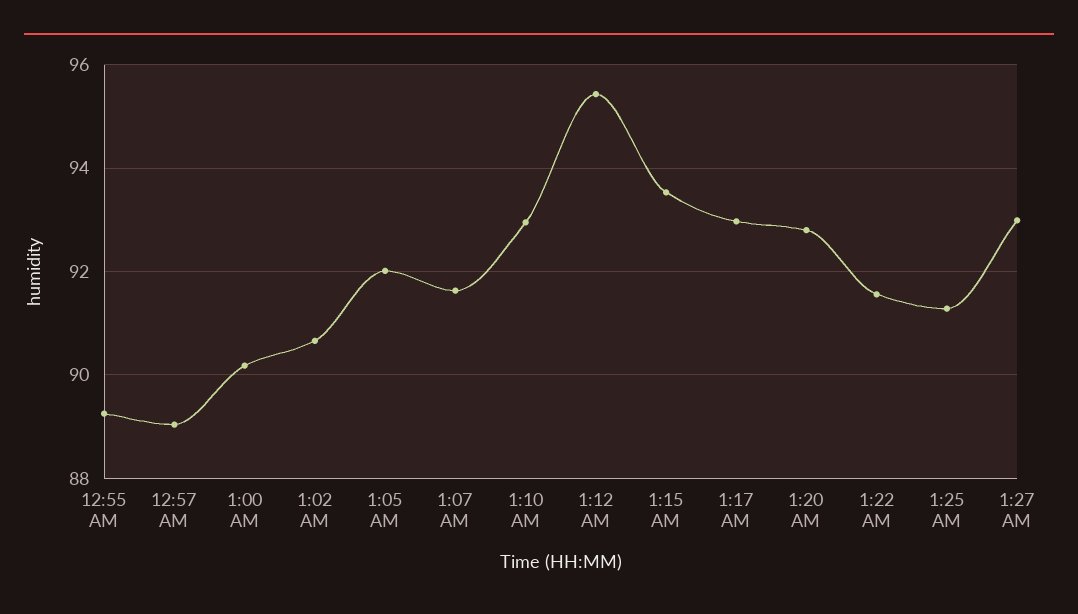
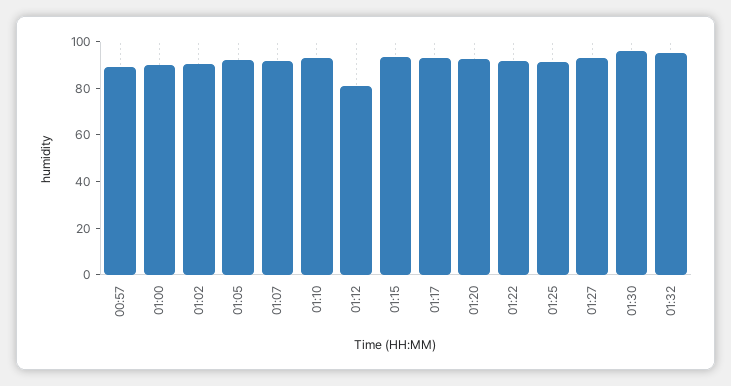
12:55 AM: 89.2 -> none
1:12 AM: 95.4 -> 80
01:30: none -> 95
01:32: none -> 95

